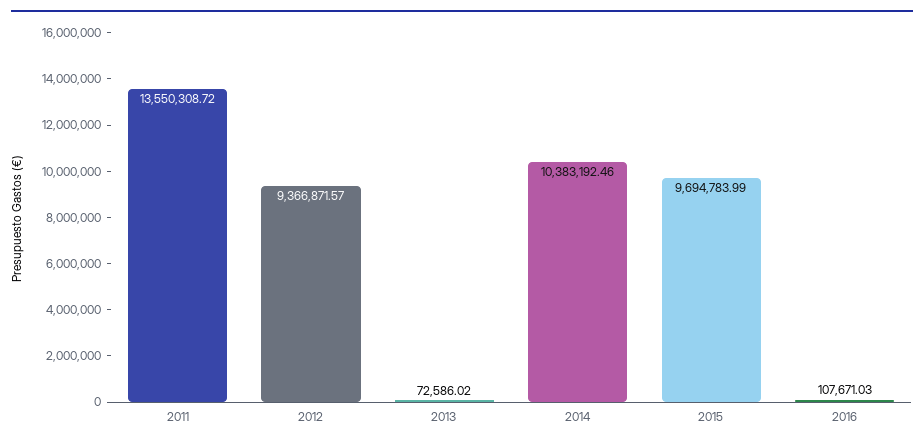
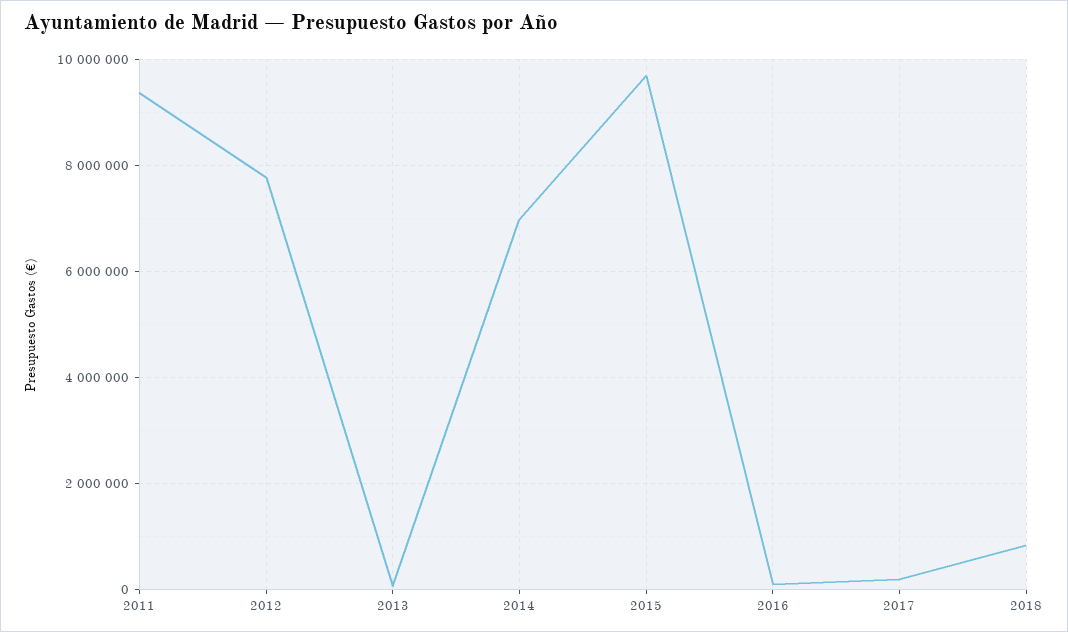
2011: 13550308.72 -> 9400000
2012: 9366871.57 -> 7800000
2014: 10383192.46 -> 7000000
2017: none -> 200000
2018: none -> 800000

